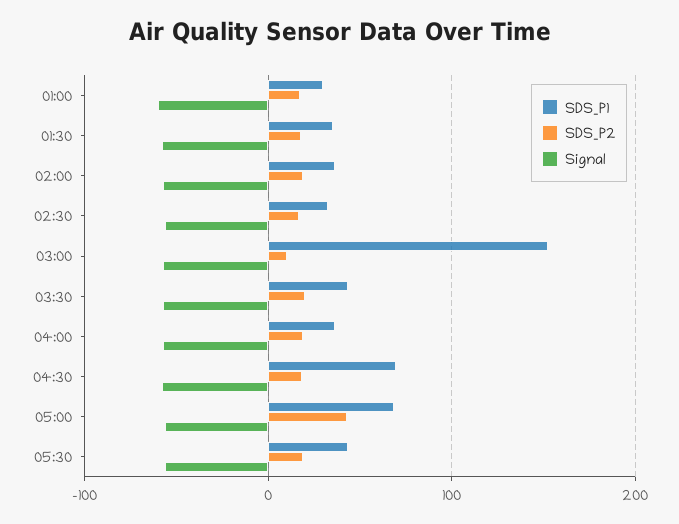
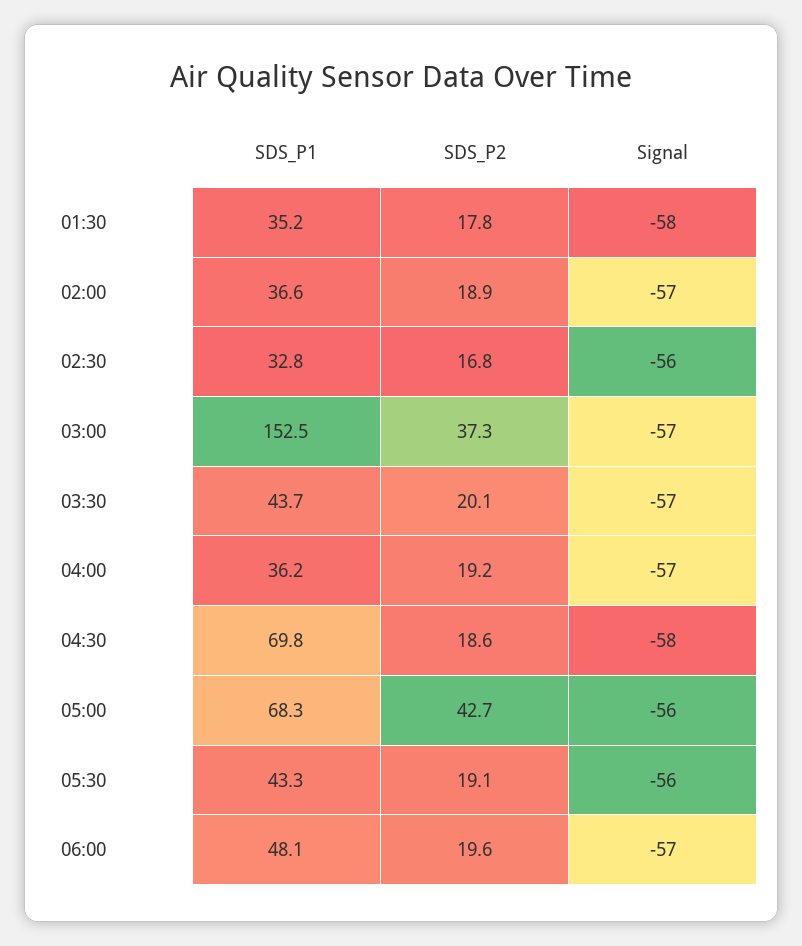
SDS_P1, 01:00: 30 -> none
SDS_P2, 01:00: 20 -> none
Signal, 01:00: -60 -> none
SDS_P2, 03:00: 10 -> 37.3
SDS_P1, 06:00: none -> 48.1
SDS_P2, 06:00: none -> 19.6
Signal, 06:00: none -> -57

